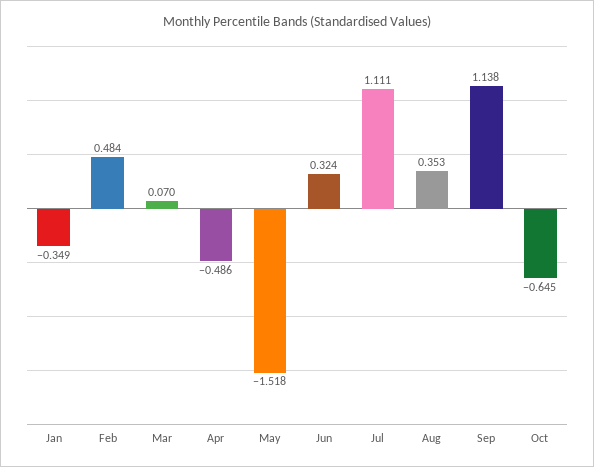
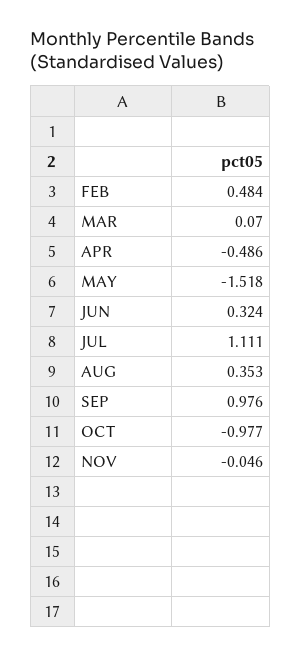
Jan: -0.349 -> none
Sep: 1.138 -> 0.976
Oct: -0.645 -> -0.977
NOV: none -> -0.046

